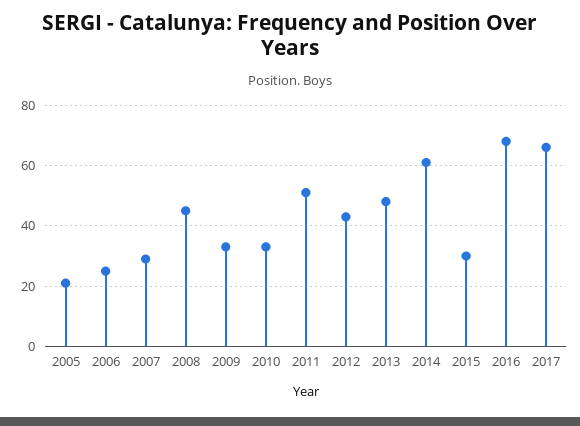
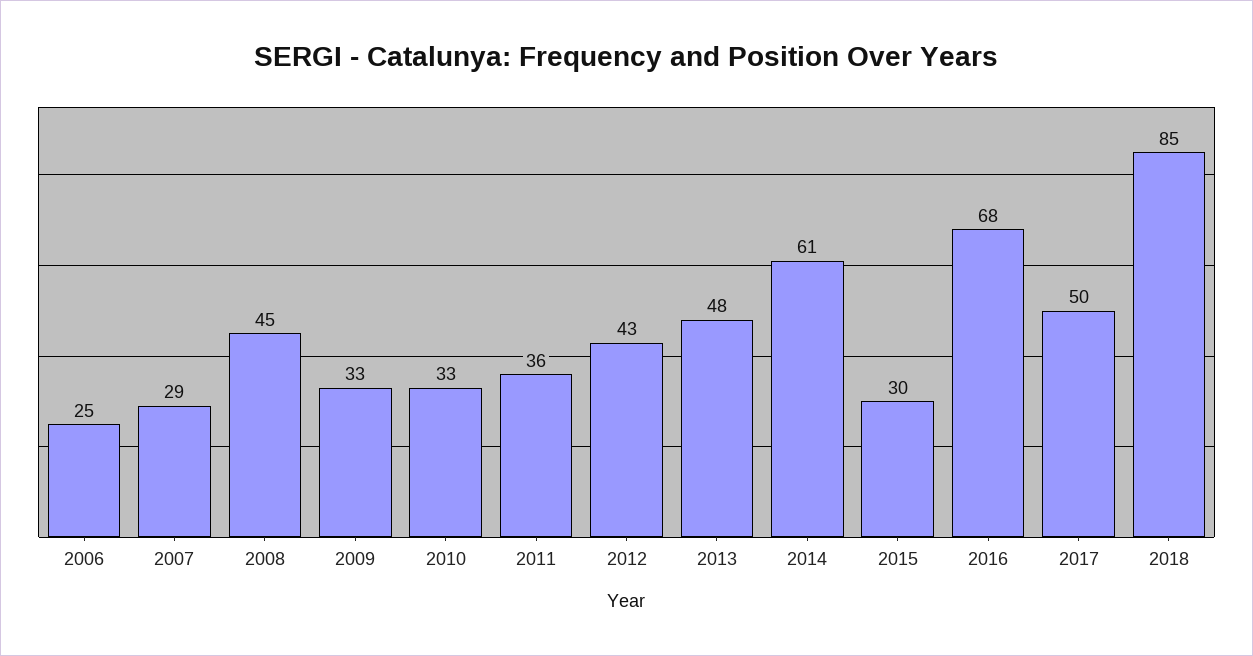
2005: 20 -> none
2011: 50 -> 36
2017: 65 -> 50
2018: none -> 85

